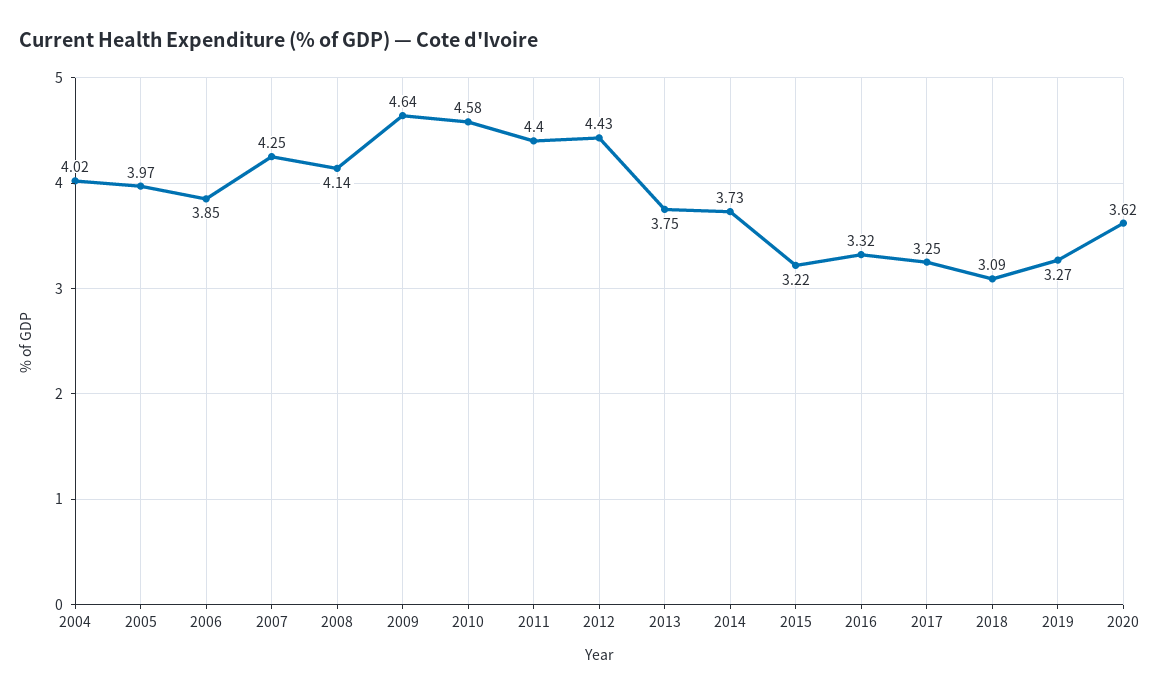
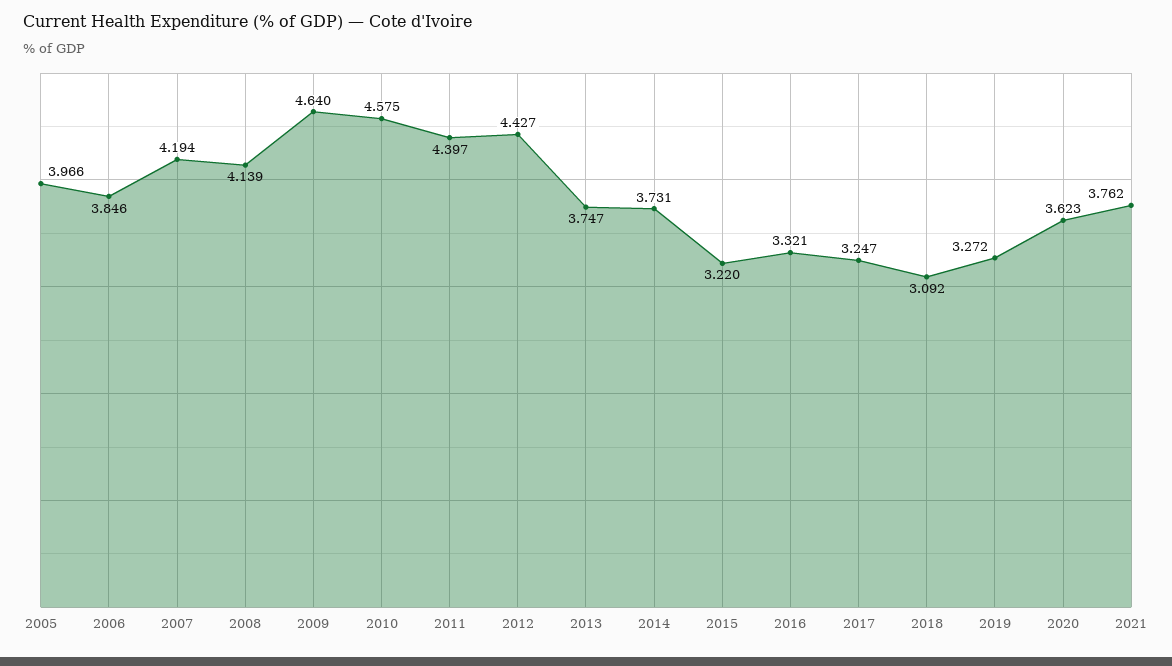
2004: 4.02 -> none
2007: 4.25 -> 4.194
2021: none -> 3.762

